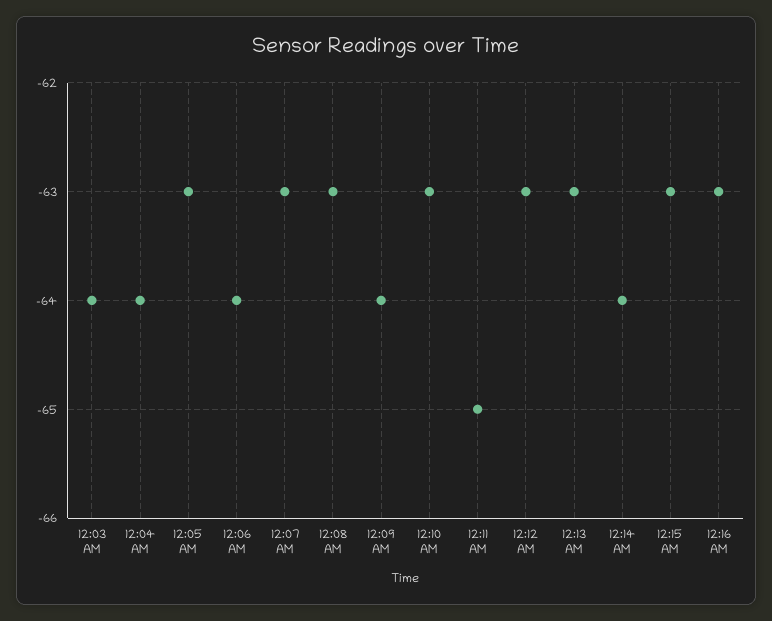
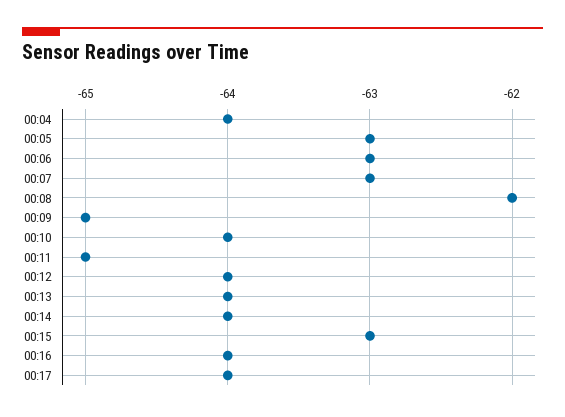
12:03 AM: -64 -> none
12:06 AM: -64 -> -63
12:08 AM: -63 -> -62
12:09 AM: -64 -> -65
12:10 AM: -63 -> -64
12:12 AM: -63 -> -64
12:13 AM: -63 -> -64
12:16 AM: -63 -> -64
00:17: none -> -64

